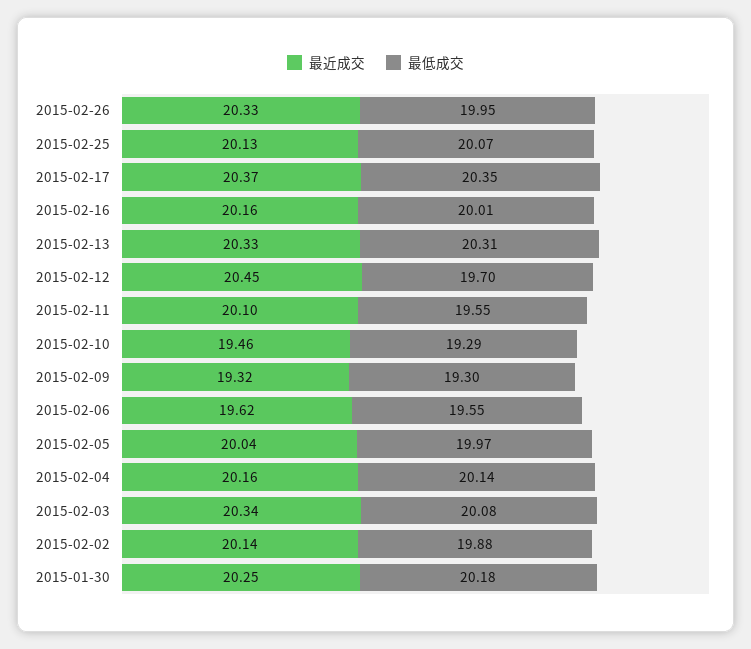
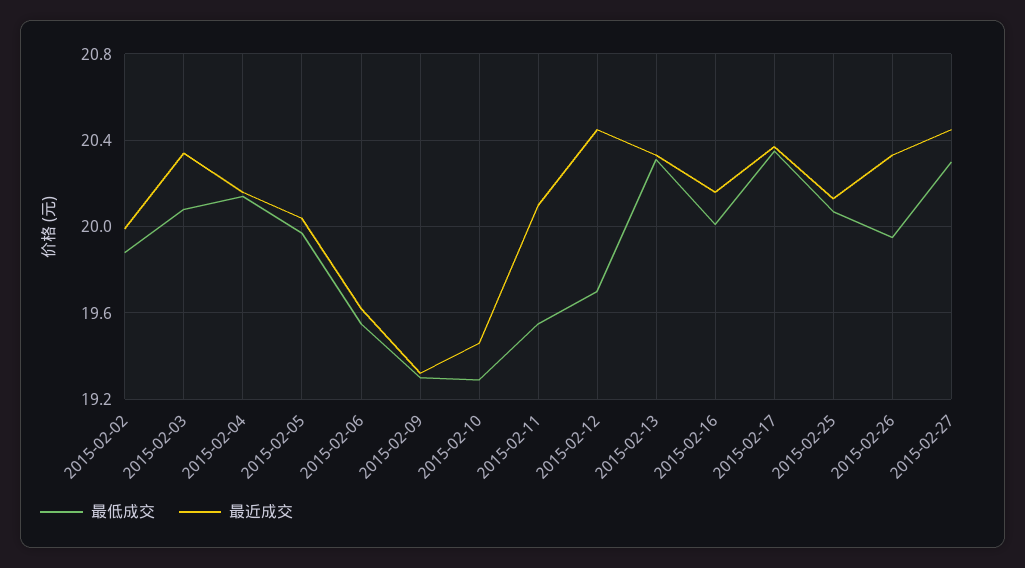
最近成交, 2015-02-02: 20.14 -> 20
最近成交, 2015-01-30: 20.25 -> none
最低成交, 2015-01-30: 20.18 -> none
最低成交, 2015-02-27: none -> 20.3
最近成交, 2015-02-27: none -> 20.45

